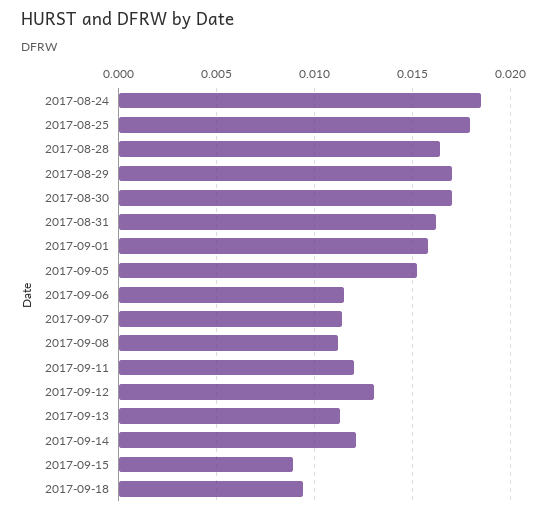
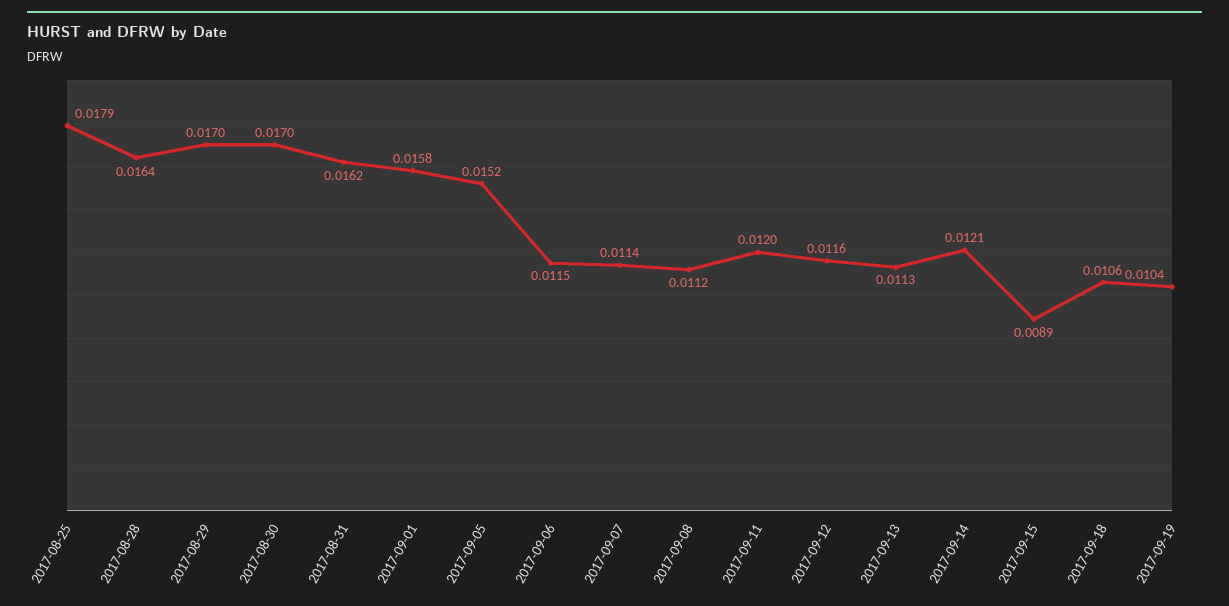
2017-08-24: 0.0185 -> none
2017-09-12: 0.013 -> 0.0116
2017-09-18: 0.0095 -> 0.0106
2017-09-19: none -> 0.0104

